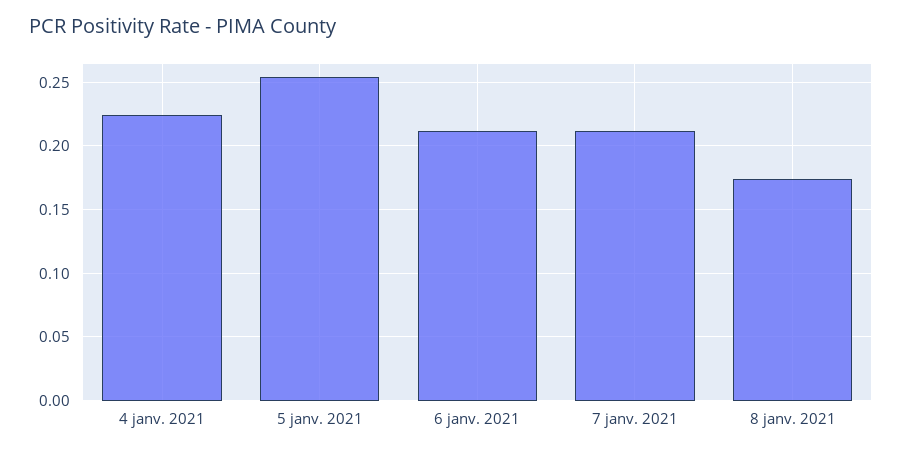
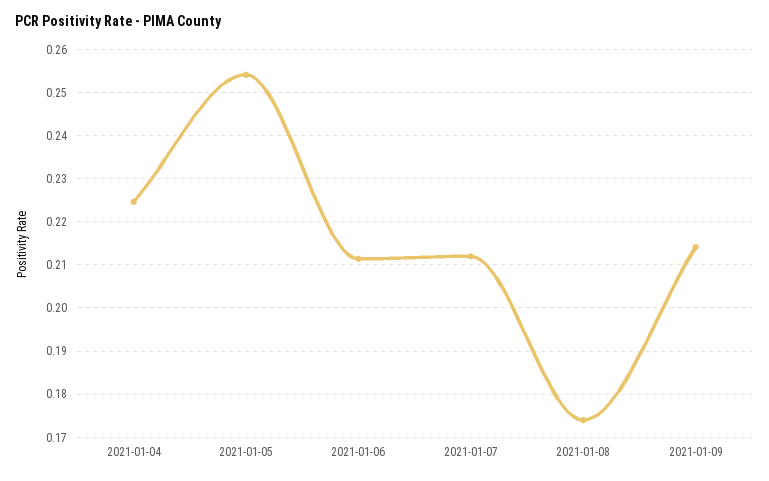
2021-01-09: none -> 0.214

